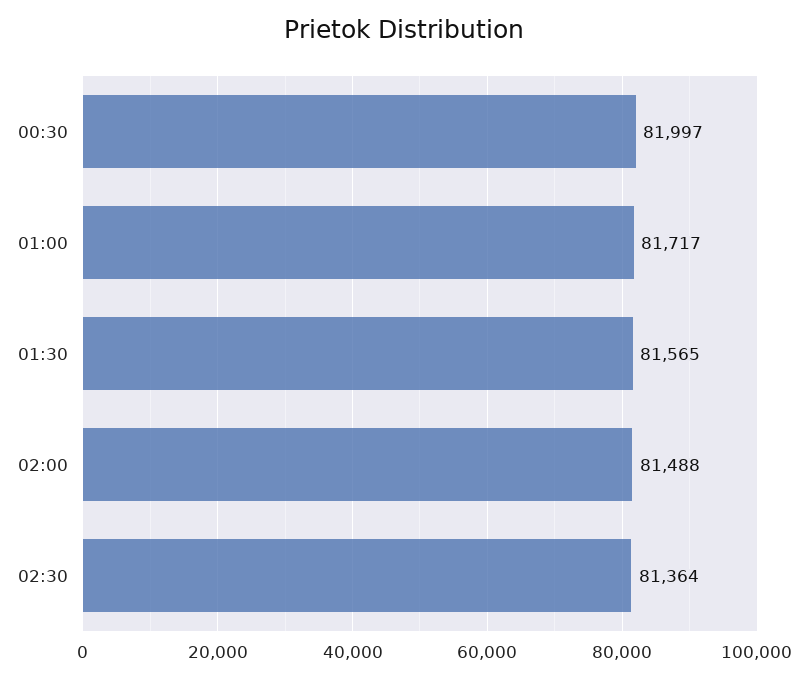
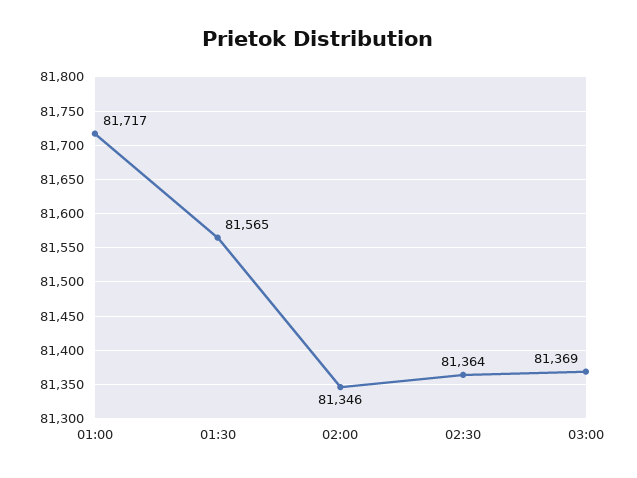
00:30: 81997 -> none
02:00: 81488 -> 81346
03:00: none -> 81369

